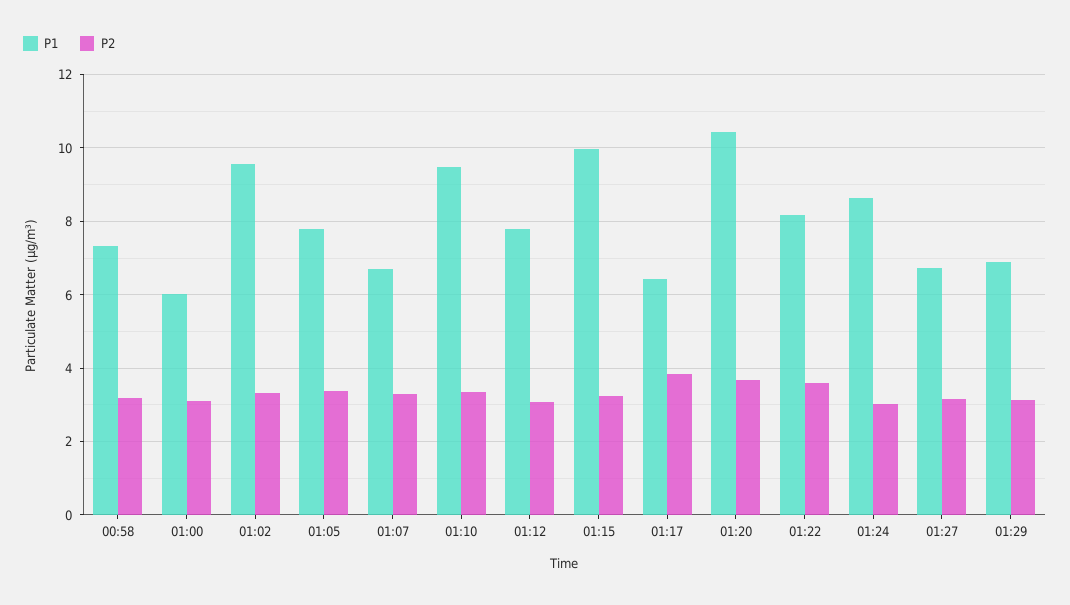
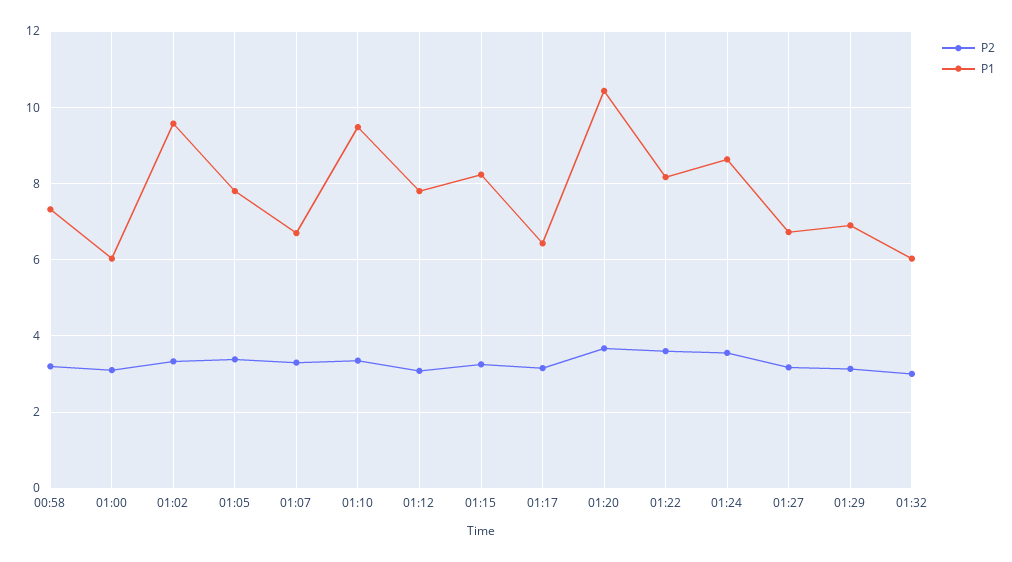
P1, 01:15: 10 -> 8.2
P2, 01:17: 3.8 -> 3.2
P2, 01:24: 3 -> 3.6
P2, 01:32: none -> 3
P1, 01:32: none -> 6

